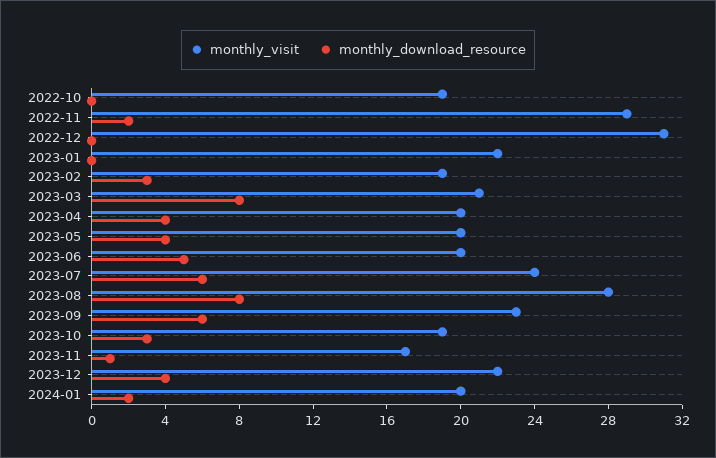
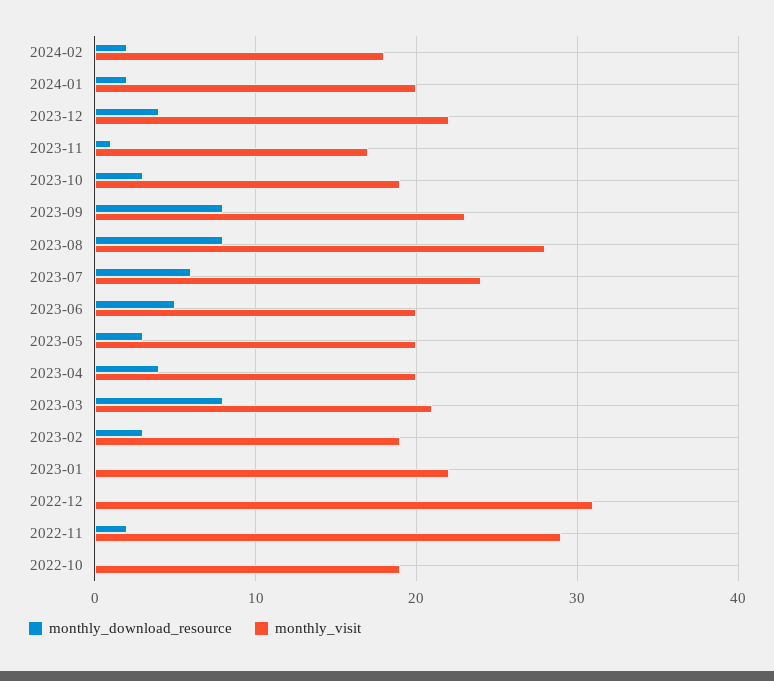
monthly_download_resource, 2023-05: 4 -> 3
monthly_download_resource, 2023-09: 6 -> 8
monthly_download_resource, 2024-02: none -> 2
monthly_visit, 2024-02: none -> 18

